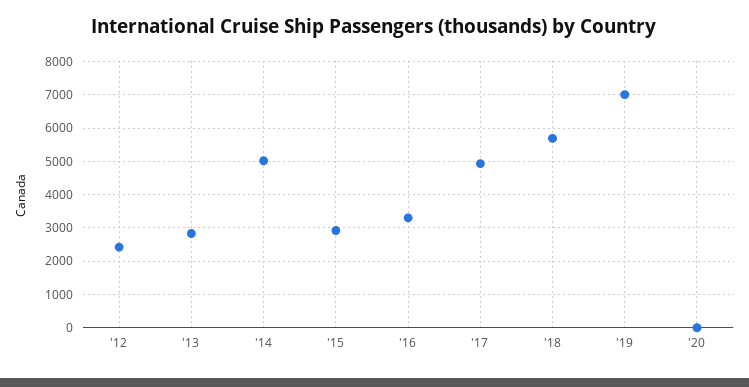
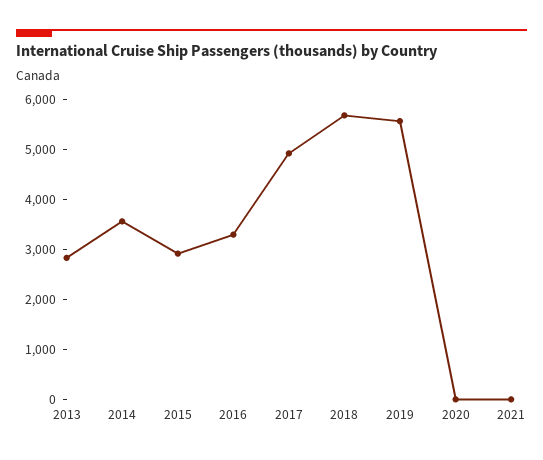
'12: 2400 -> none
'14: 5000 -> 3600
'19: 7000 -> 5600
2021: none -> 0

